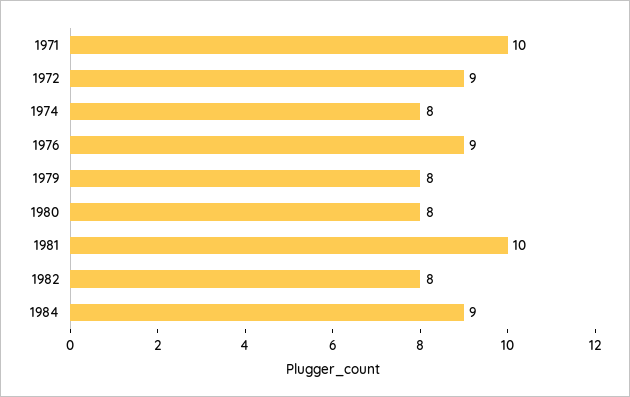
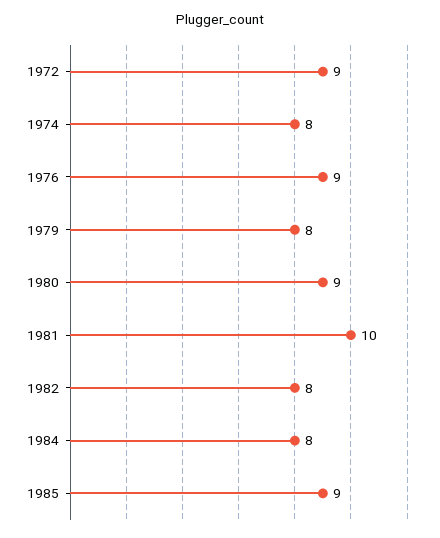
1971: 10 -> none
1980: 8 -> 9
1984: 9 -> 8
1985: none -> 9

